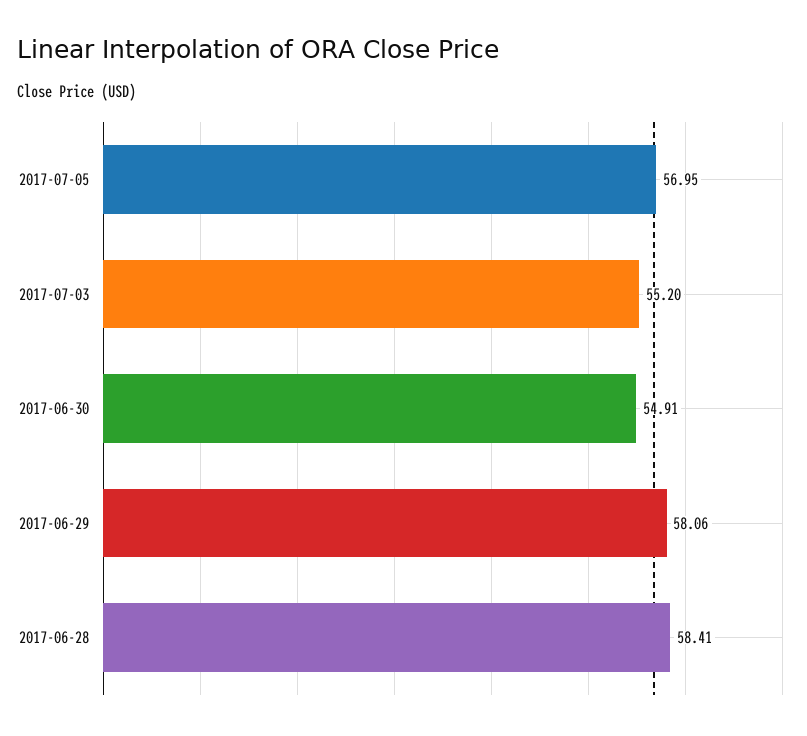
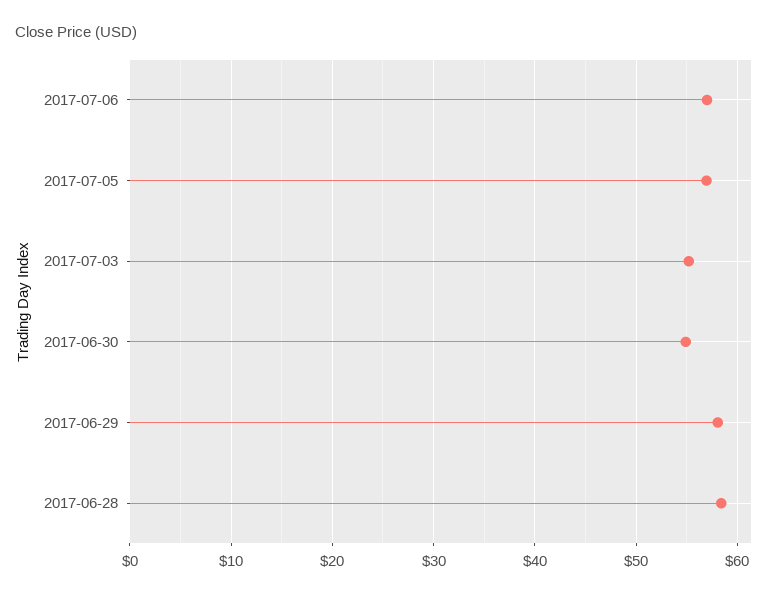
2017-07-06: none -> 57

